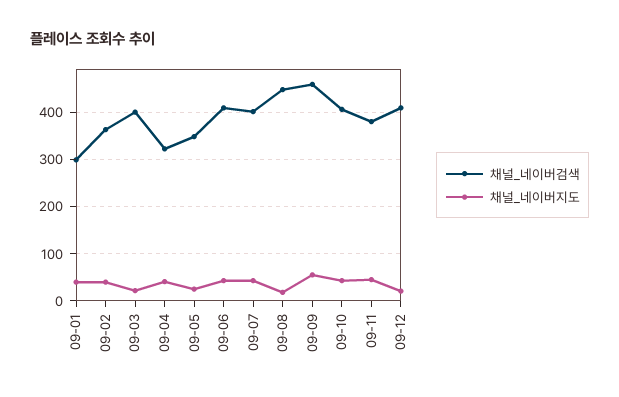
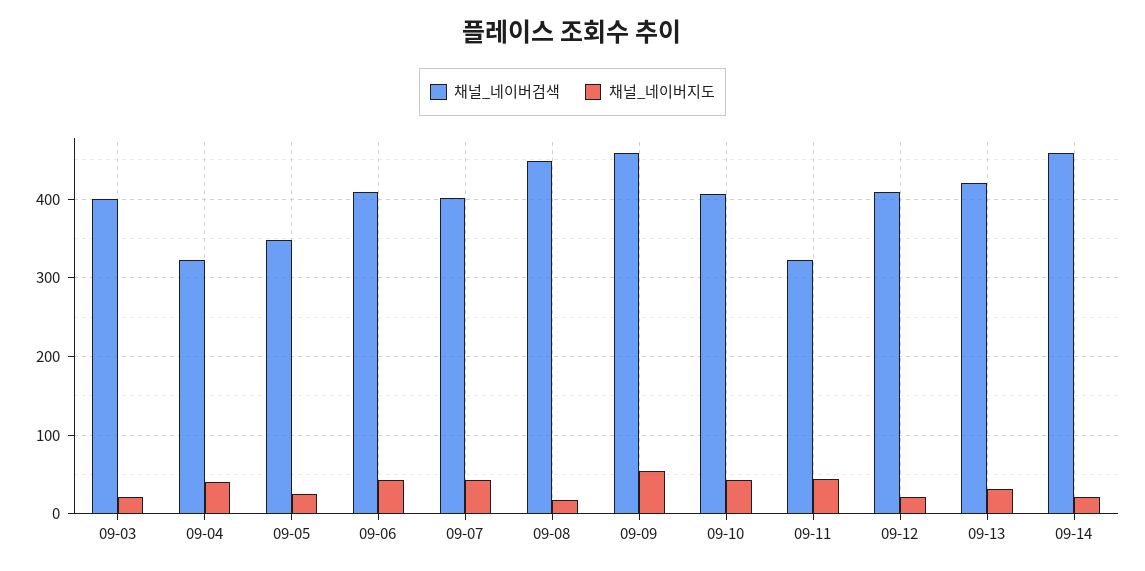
채널_네이버검색, 09-01: 300 -> none
채널_네이버지도, 09-01: 40 -> none
채널_네이버검색, 09-02: 360 -> none
채널_네이버지도, 09-02: 40 -> none
채널_네이버검색, 09-11: 380 -> 320
채널_네이버검색, 09-13: none -> 420
채널_네이버지도, 09-13: none -> 30
채널_네이버검색, 09-14: none -> 460
채널_네이버지도, 09-14: none -> 20

